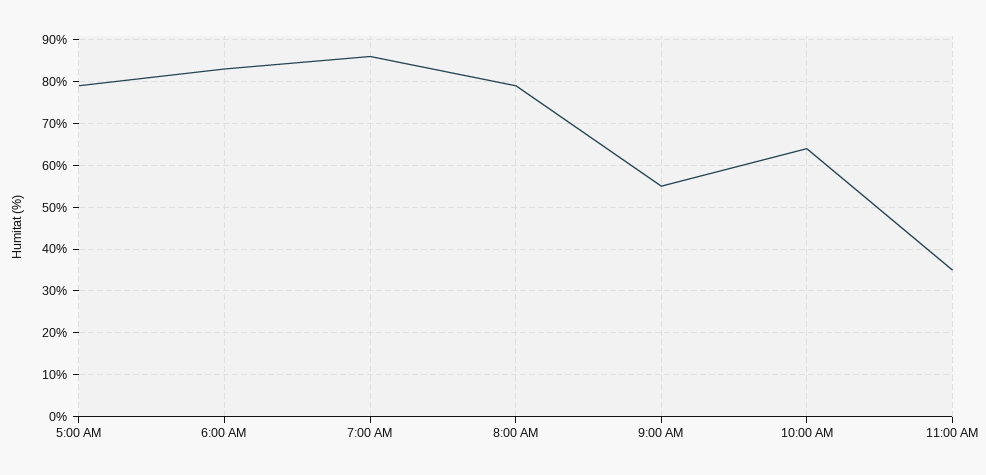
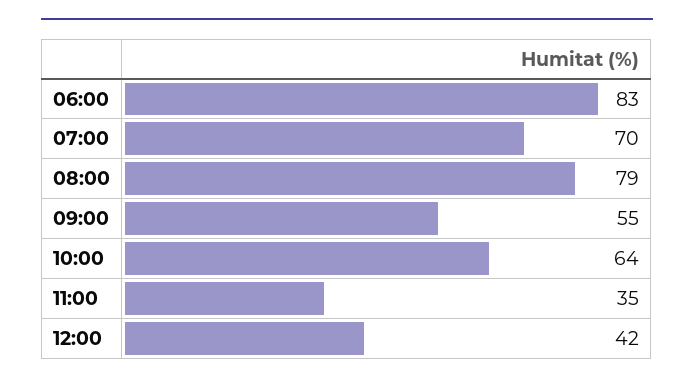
5:00 AM: 80 -> none
7:00 AM: 85 -> 70
12:00: none -> 42

